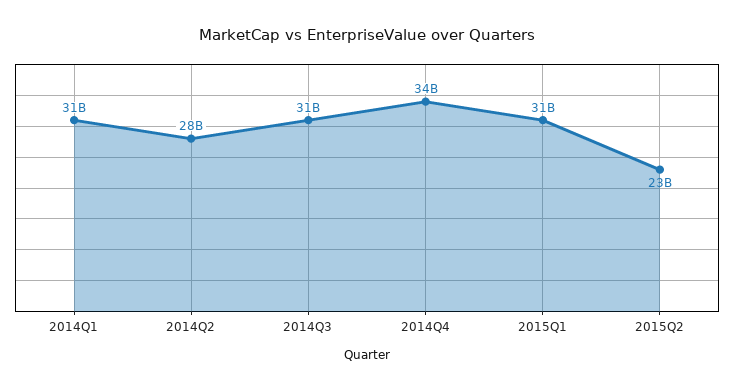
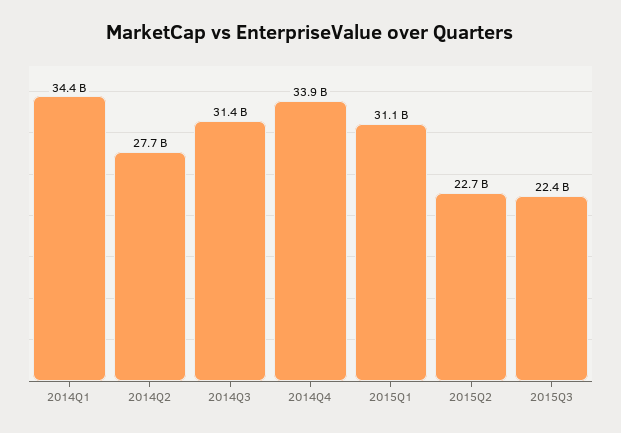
2014Q1: 31000000000 -> 34400000000
2015Q3: none -> 22400000000

